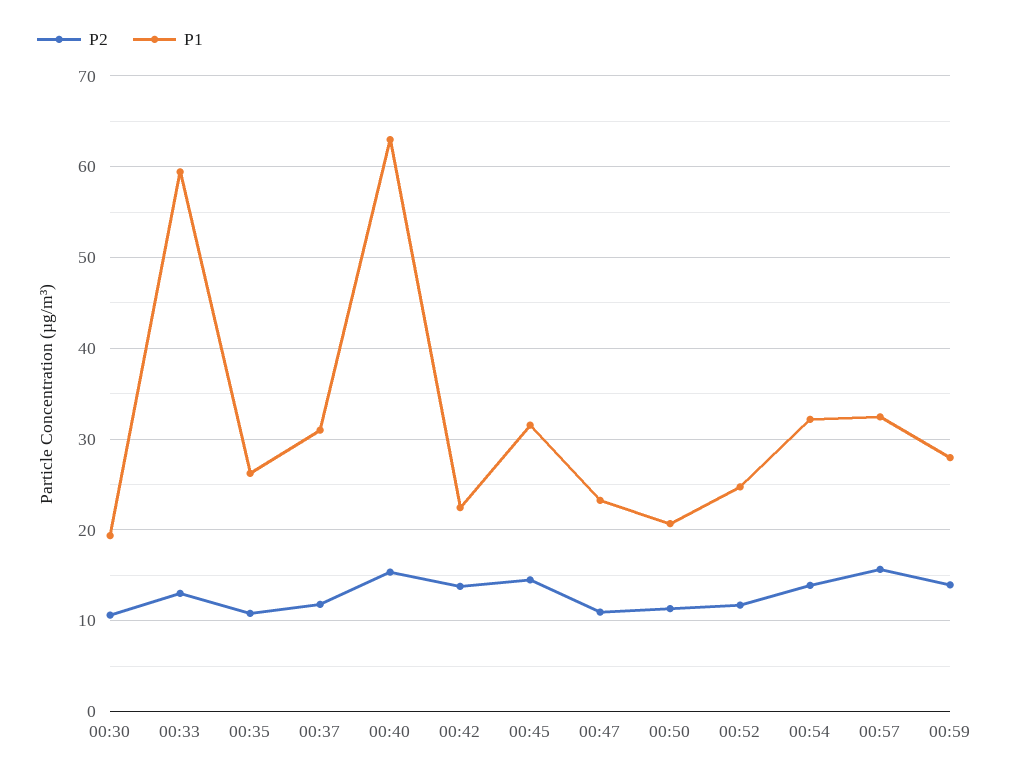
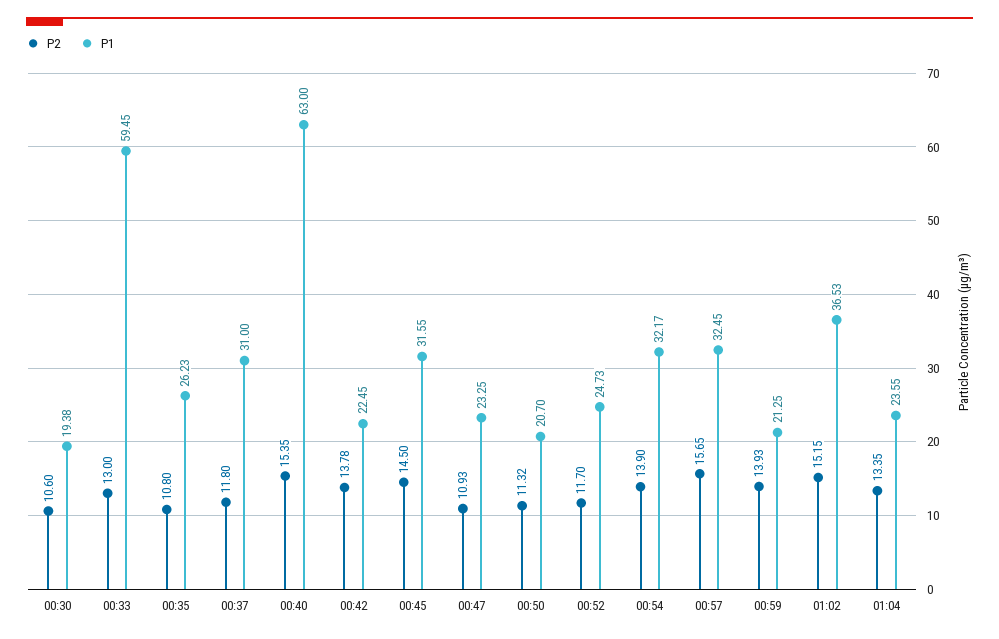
P1, 00:59: 28 -> 21.25
P2, 01:02: none -> 15.15
P1, 01:02: none -> 36.53
P2, 01:04: none -> 13.35
P1, 01:04: none -> 23.55

